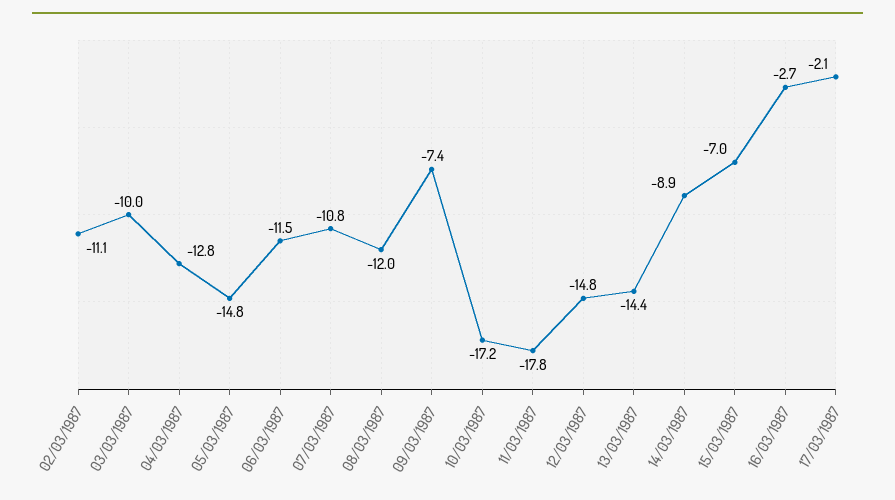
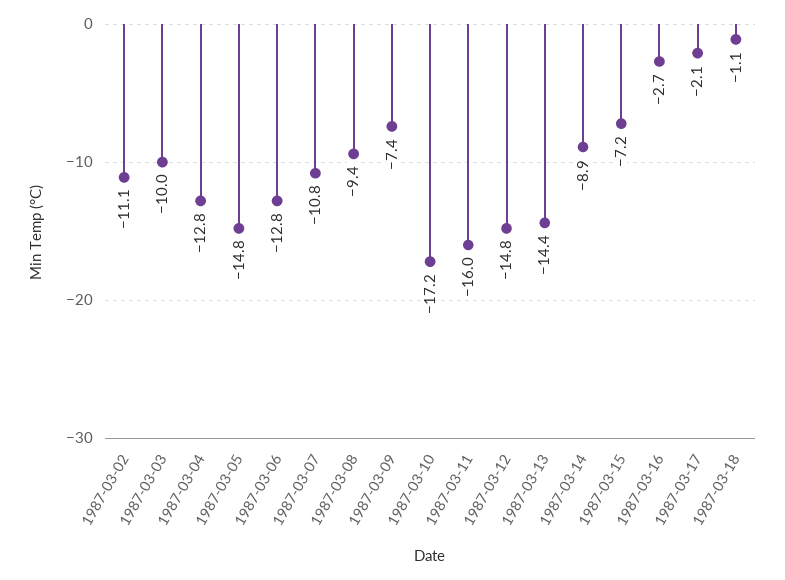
06/03/1987: -11.5 -> -12.8
08/03/1987: -12 -> -9.4
11/03/1987: -17.8 -> -16
15/03/1987: -7 -> -7.2
1987-03-18: none -> -1.1

